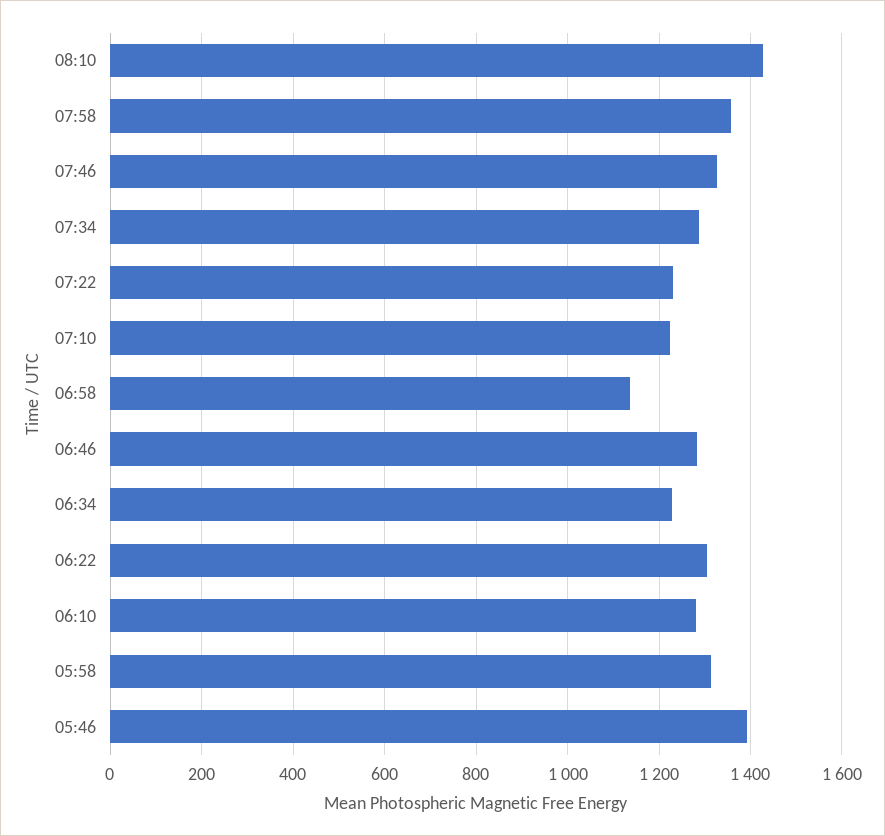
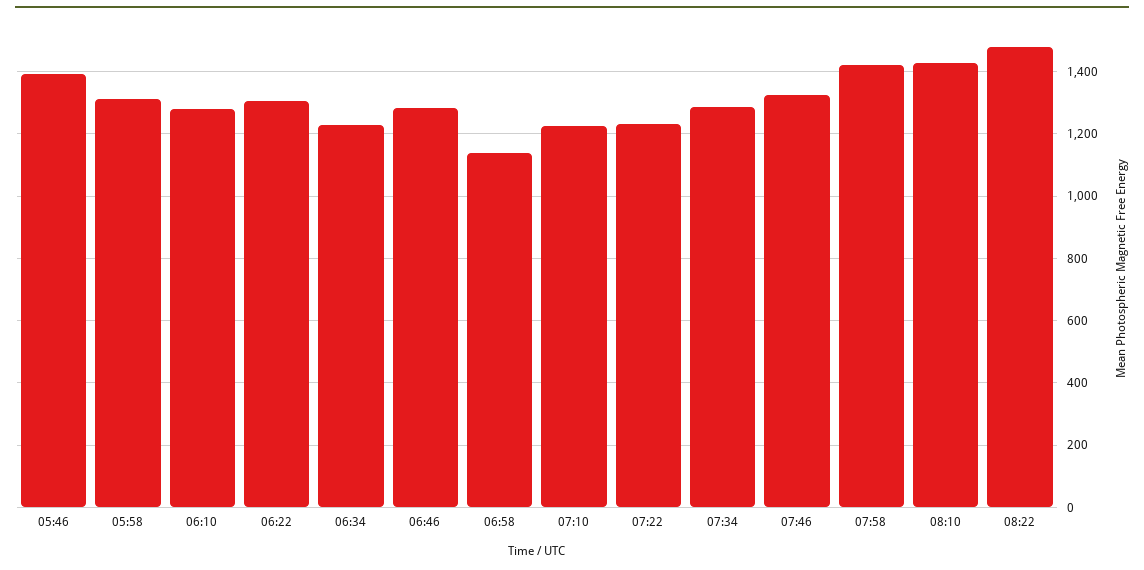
07:58: 1360 -> 1420
08:22: none -> 1480

